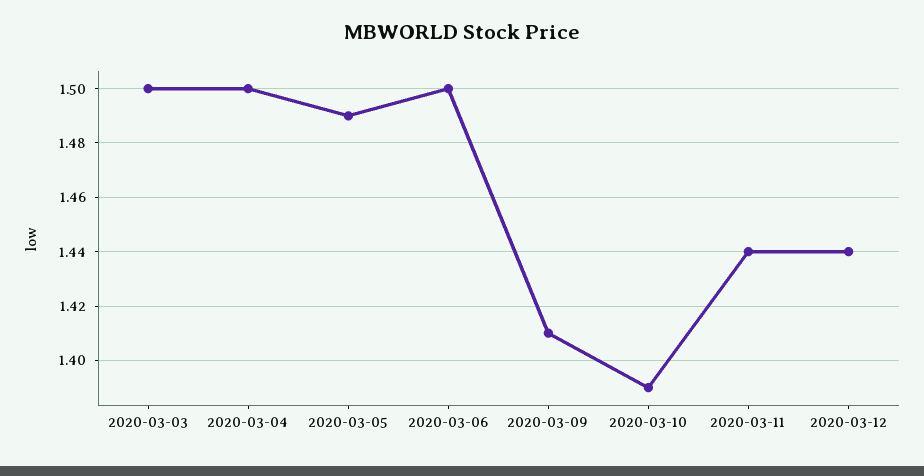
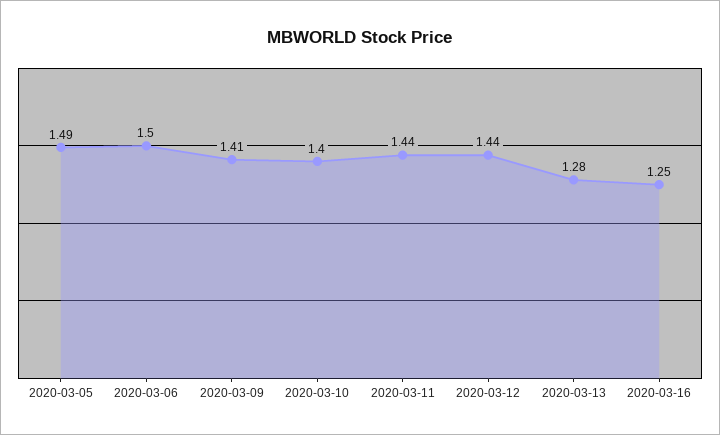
2020-03-03: 1.5 -> none
2020-03-04: 1.5 -> none
2020-03-10: 1.39 -> 1.4
2020-03-13: none -> 1.28
2020-03-16: none -> 1.25

